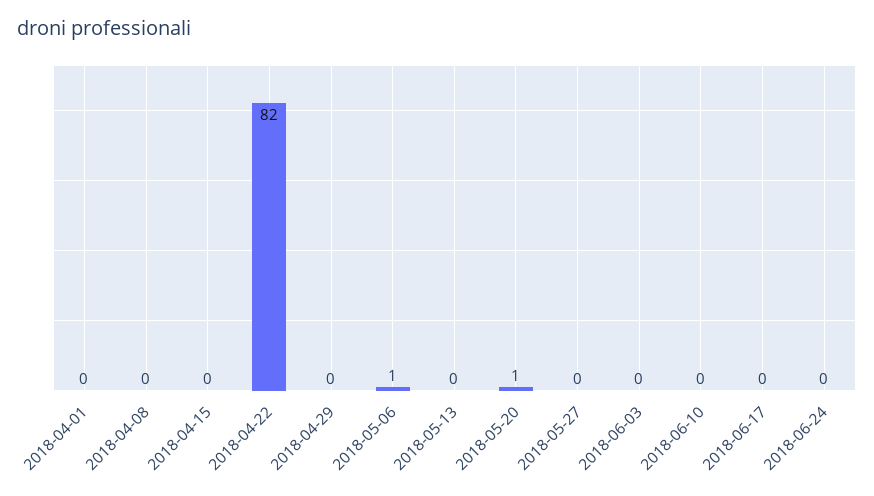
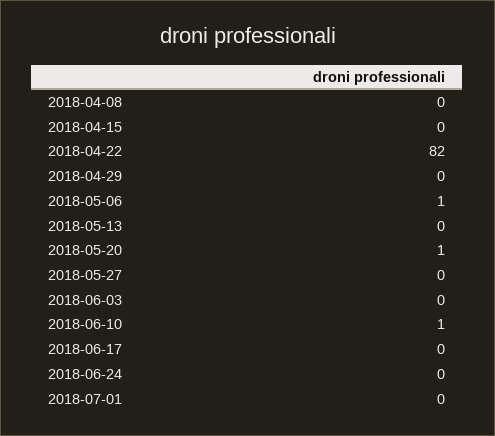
2018-04-01: 0 -> none
2018-06-10: 0 -> 1
2018-07-01: none -> 0

